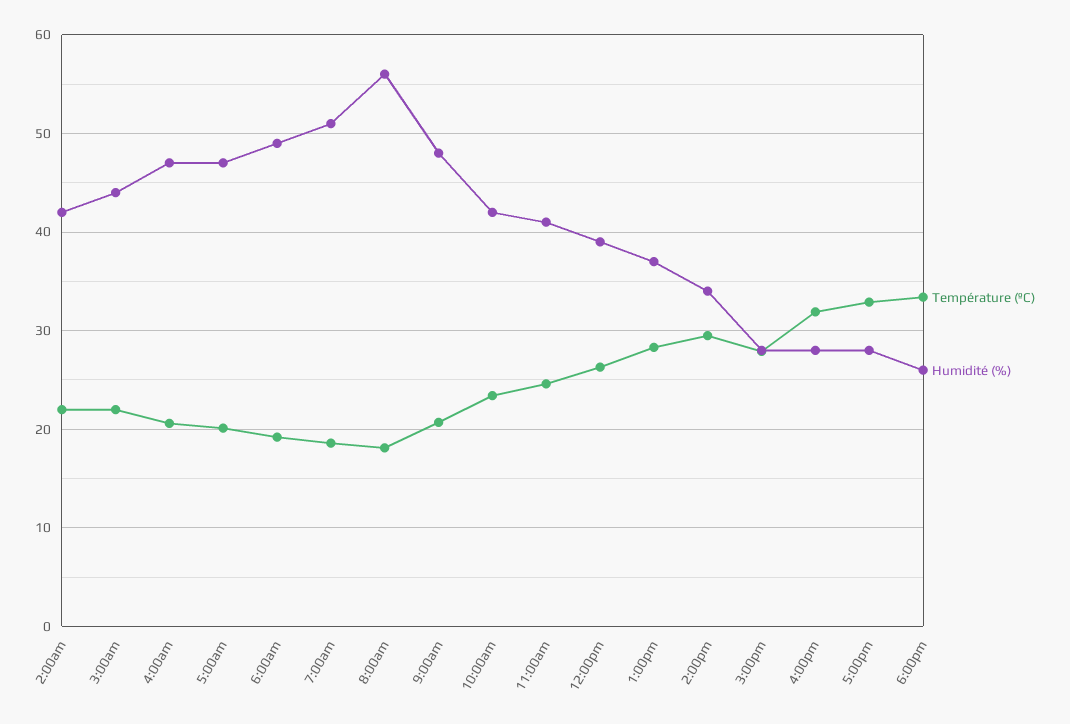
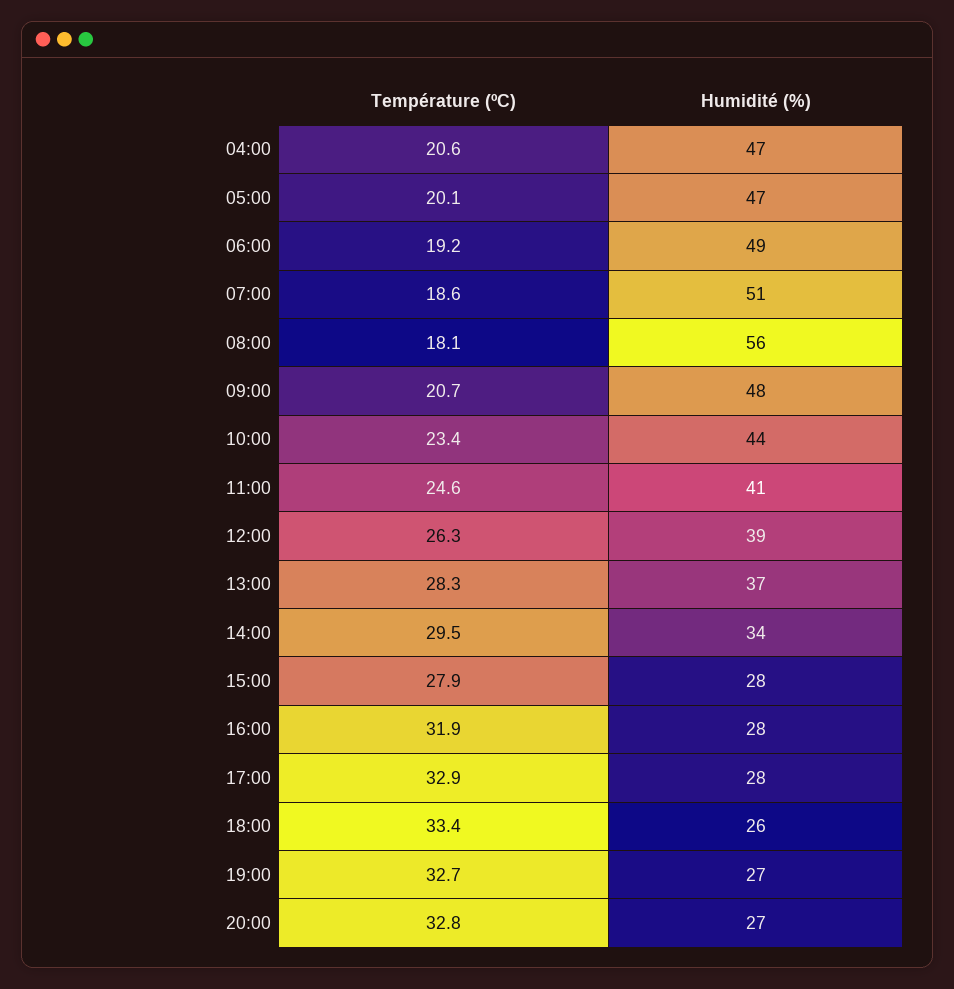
Température (ºC), 2:00am: 22 -> none
Humidité (%), 2:00am: 42 -> none
Température (ºC), 3:00am: 22 -> none
Humidité (%), 3:00am: 44 -> none
Humidité (%), 10:00am: 42 -> 44
Température (ºC), 19:00: none -> 32.7
Humidité (%), 19:00: none -> 27
Température (ºC), 20:00: none -> 32.8
Humidité (%), 20:00: none -> 27

